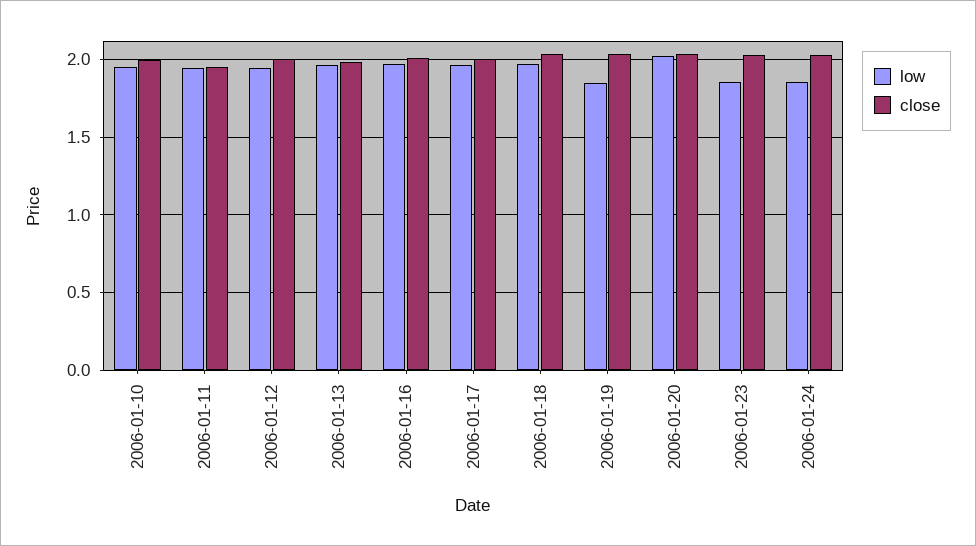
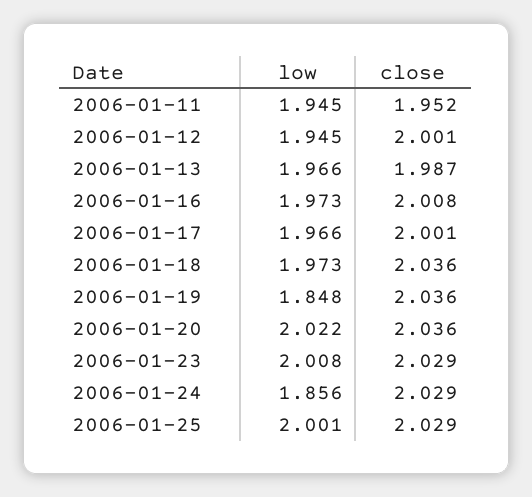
low, 2006-01-10: 1.95 -> none
close, 2006-01-10: 2 -> none
low, 2006-01-23: 1.85 -> 2.008
low, 2006-01-25: none -> 2.001
close, 2006-01-25: none -> 2.029

